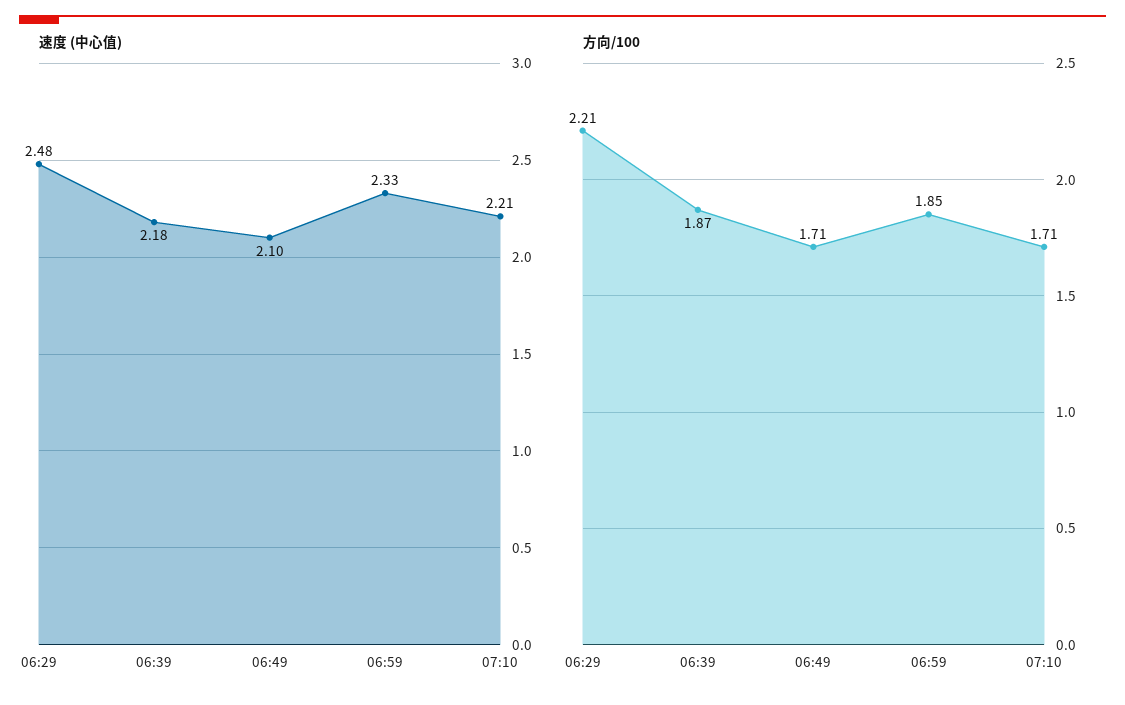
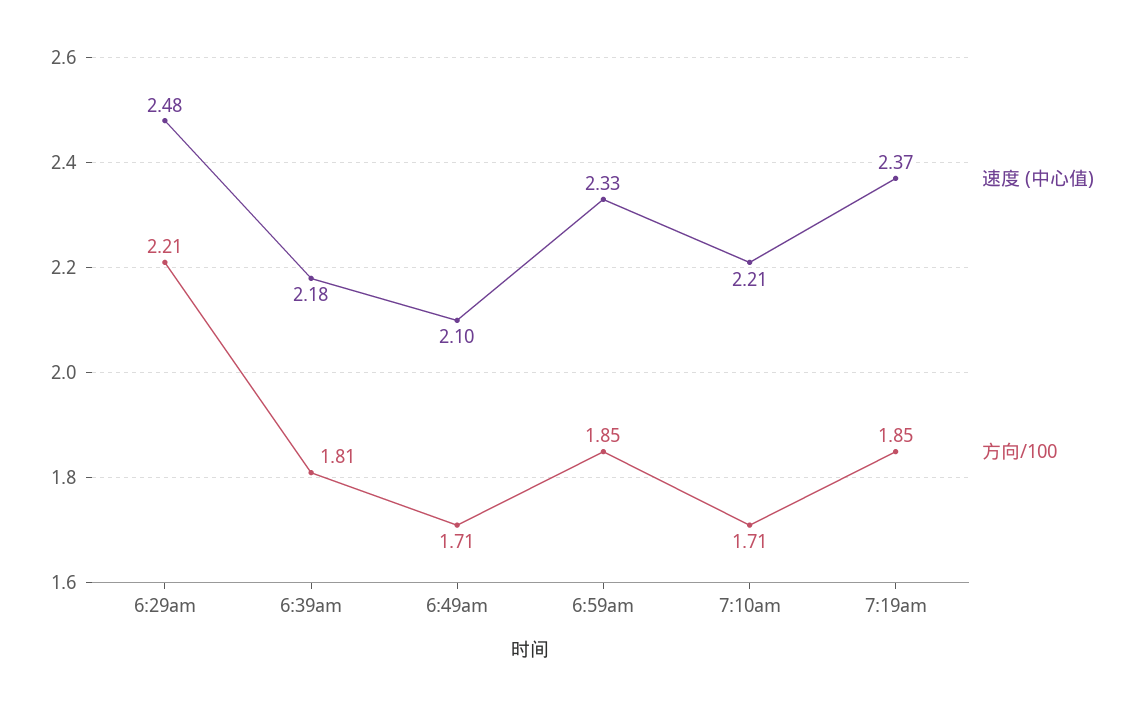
方向/100, 06:39: 1.87 -> 1.81
速度 (中心值), 7:19am: none -> 2.37
方向/100, 7:19am: none -> 1.85

